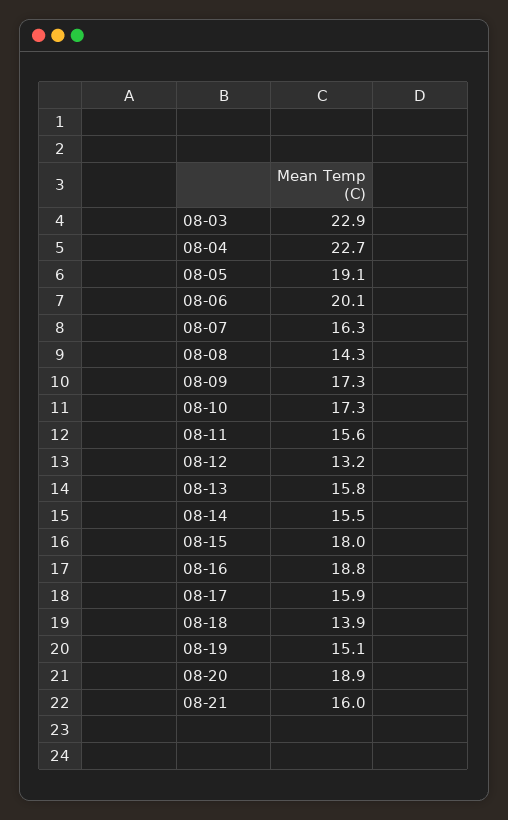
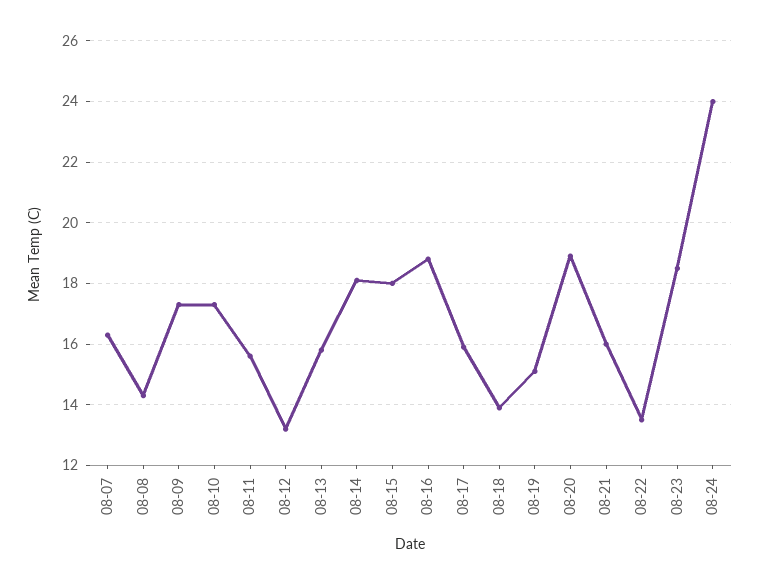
08-03: 22.9 -> none
08-04: 22.7 -> none
08-05: 19.1 -> none
08-06: 20.1 -> none
08-14: 15.5 -> 18
08-22: none -> 13.5
08-23: none -> 18.5
08-24: none -> 24

